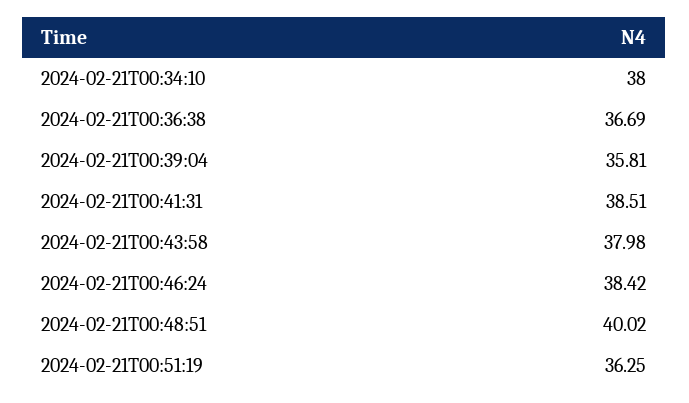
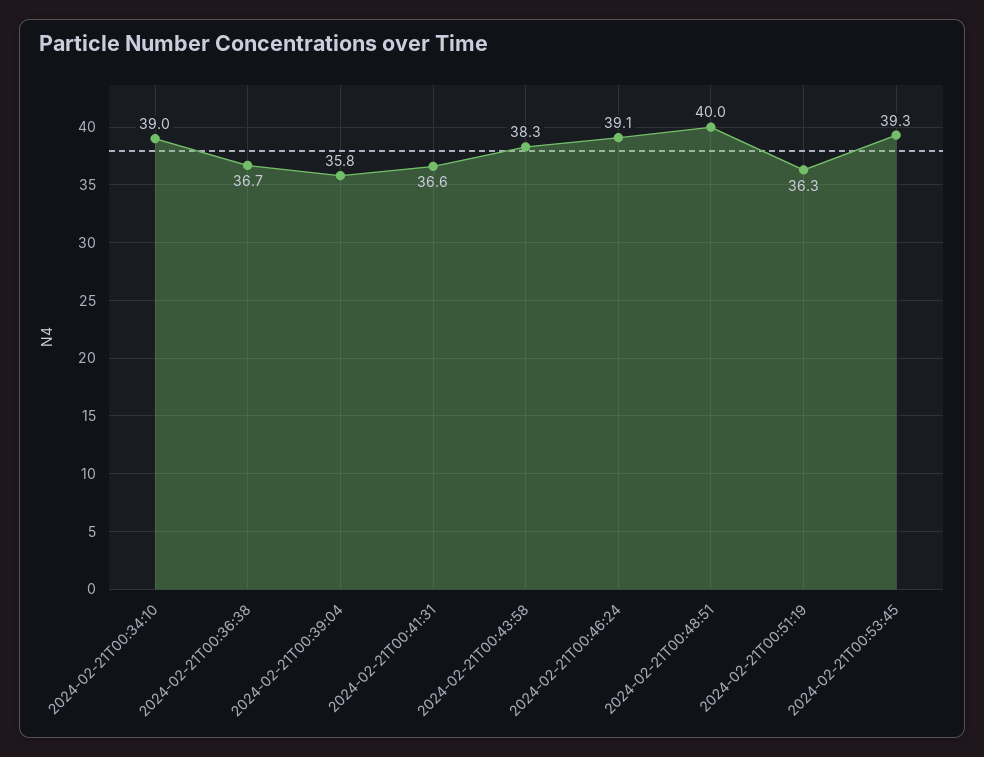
2024-02-21T00:34:10: 38 -> 39
2024-02-21T00:41:31: 38.51 -> 36.6
2024-02-21T00:43:58: 37.98 -> 38.3
2024-02-21T00:46:24: 38.42 -> 39.1
2024-02-21T00:53:45: none -> 39.3

